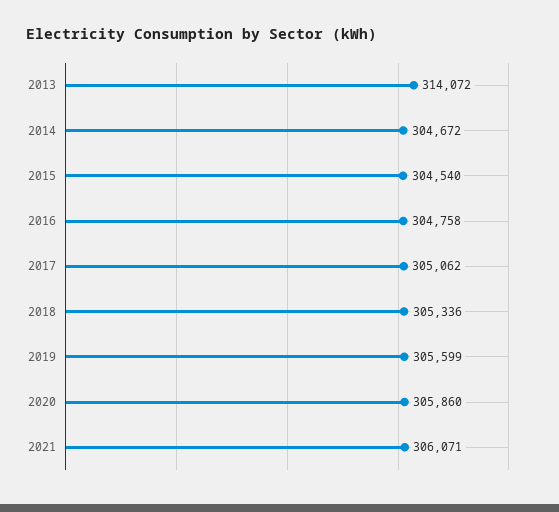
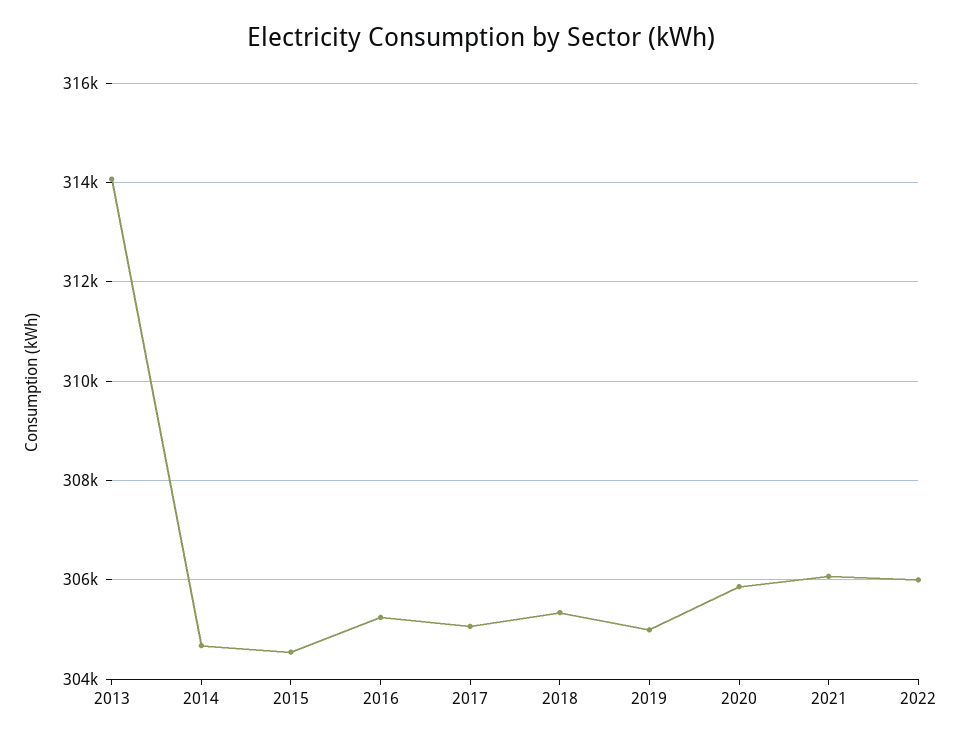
2016: 304758 -> 305200
2019: 305599 -> 305000
2022: none -> 306000

